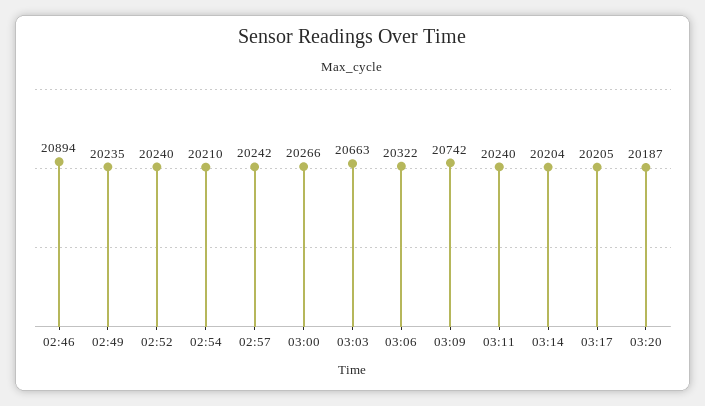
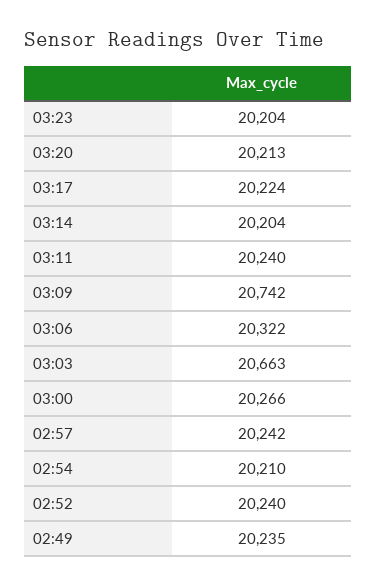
02:46: 20894 -> none
03:17: 20205 -> 20224
03:20: 20187 -> 20213
03:23: none -> 20204

